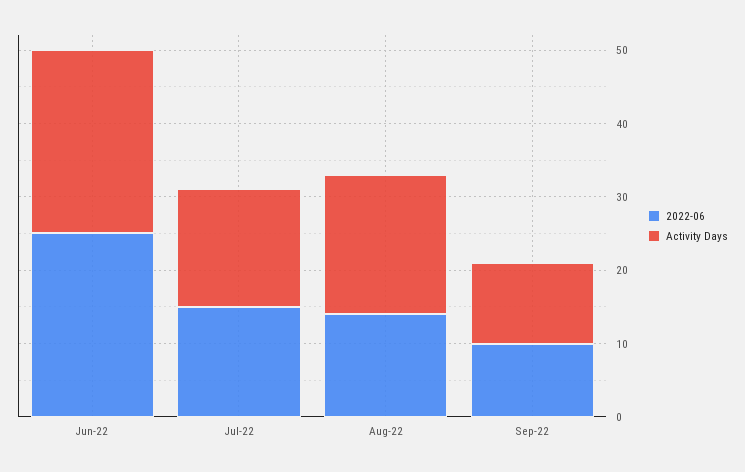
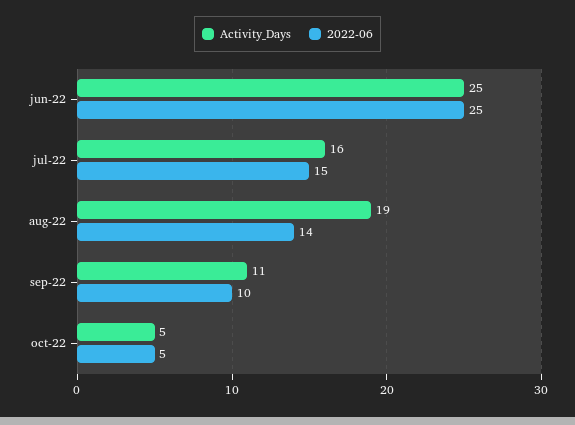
Activity Days, oct-22: none -> 5
2022-06, oct-22: none -> 5

